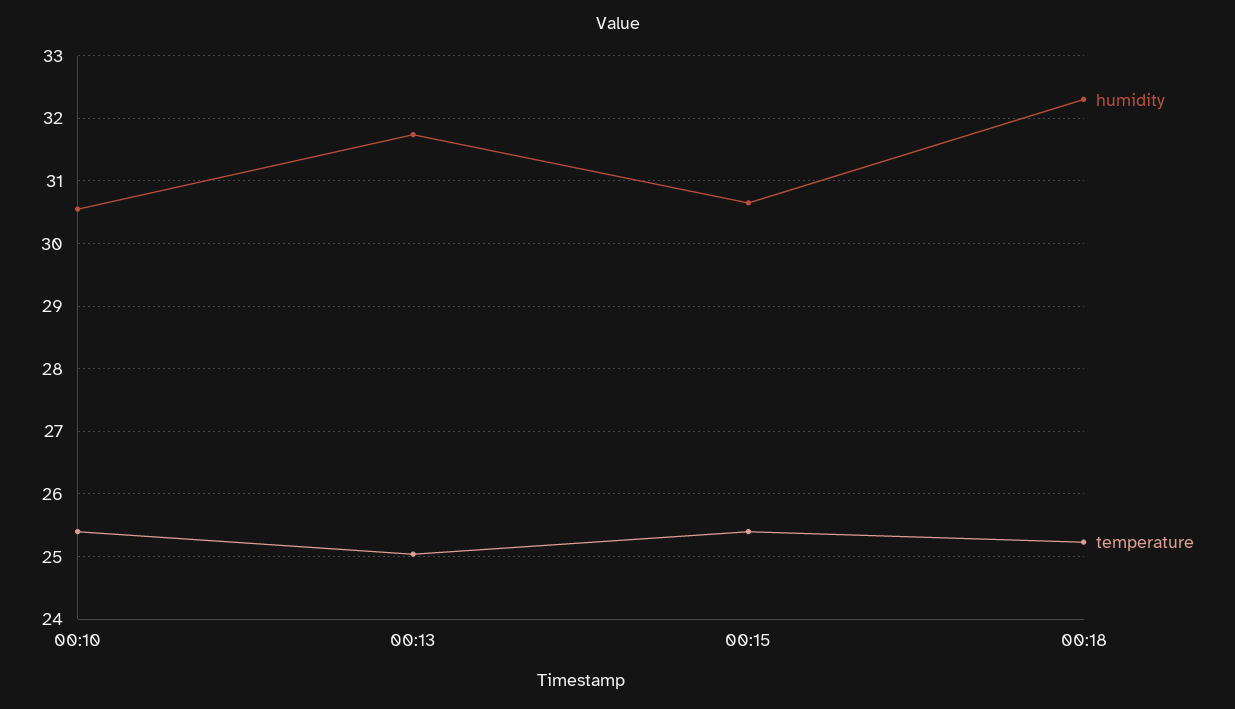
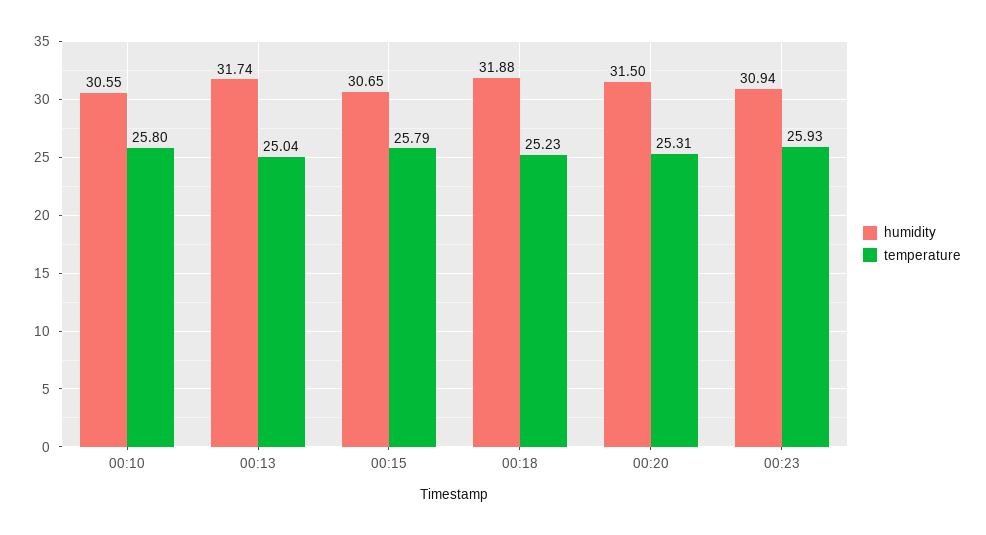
temperature, 00:10: 25.4 -> 25.8
temperature, 00:15: 25.4 -> 25.79
humidity, 00:18: 32.3 -> 31.88
humidity, 00:20: none -> 31.5
temperature, 00:20: none -> 25.31
humidity, 00:23: none -> 30.94
temperature, 00:23: none -> 25.93

